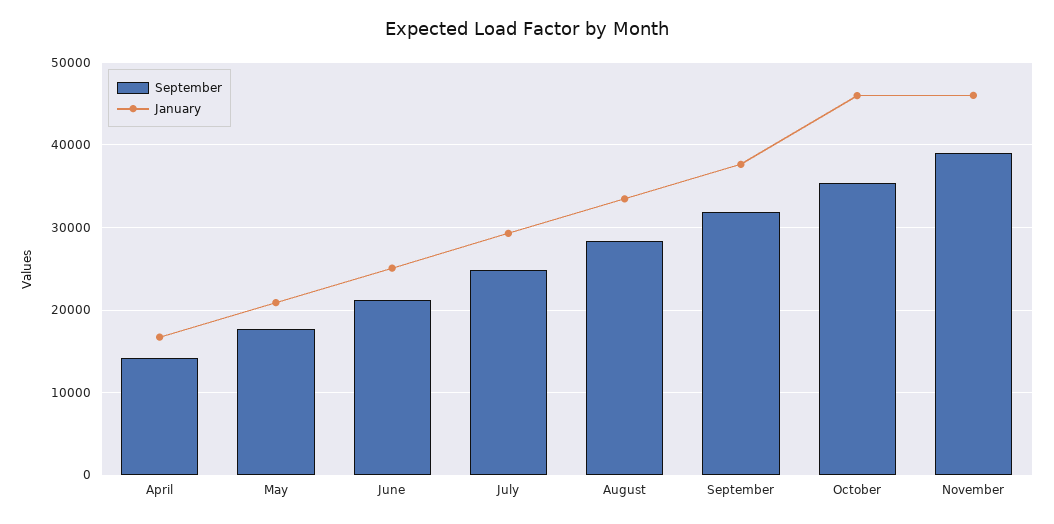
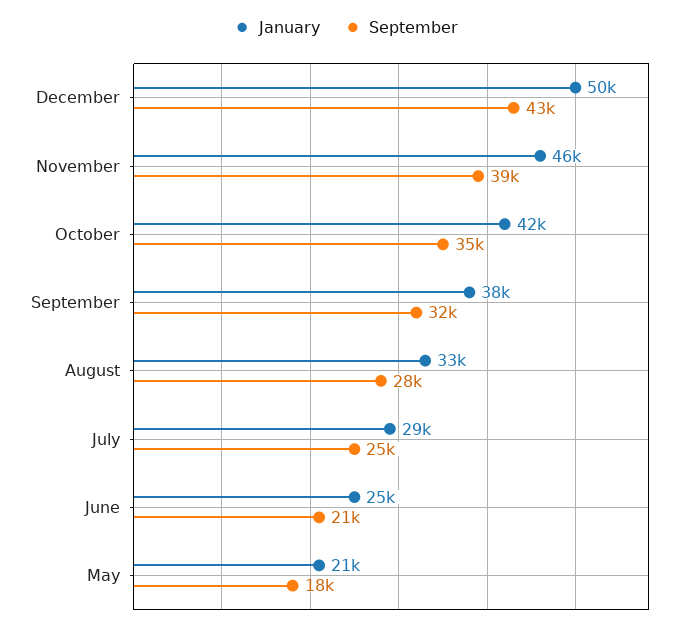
September, April: 14000 -> none
January, April: 17000 -> none
January, October: 46000 -> 42000
January, December: none -> 50000
September, December: none -> 43000

